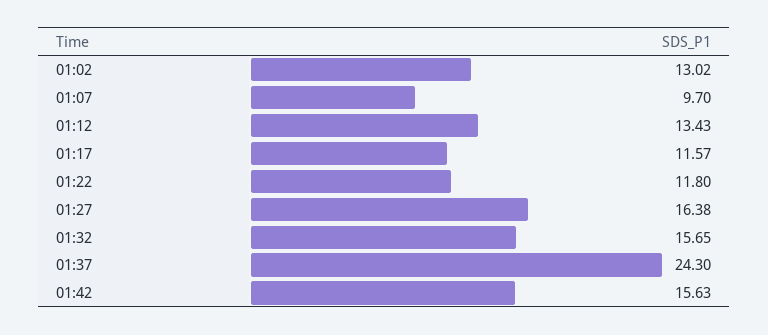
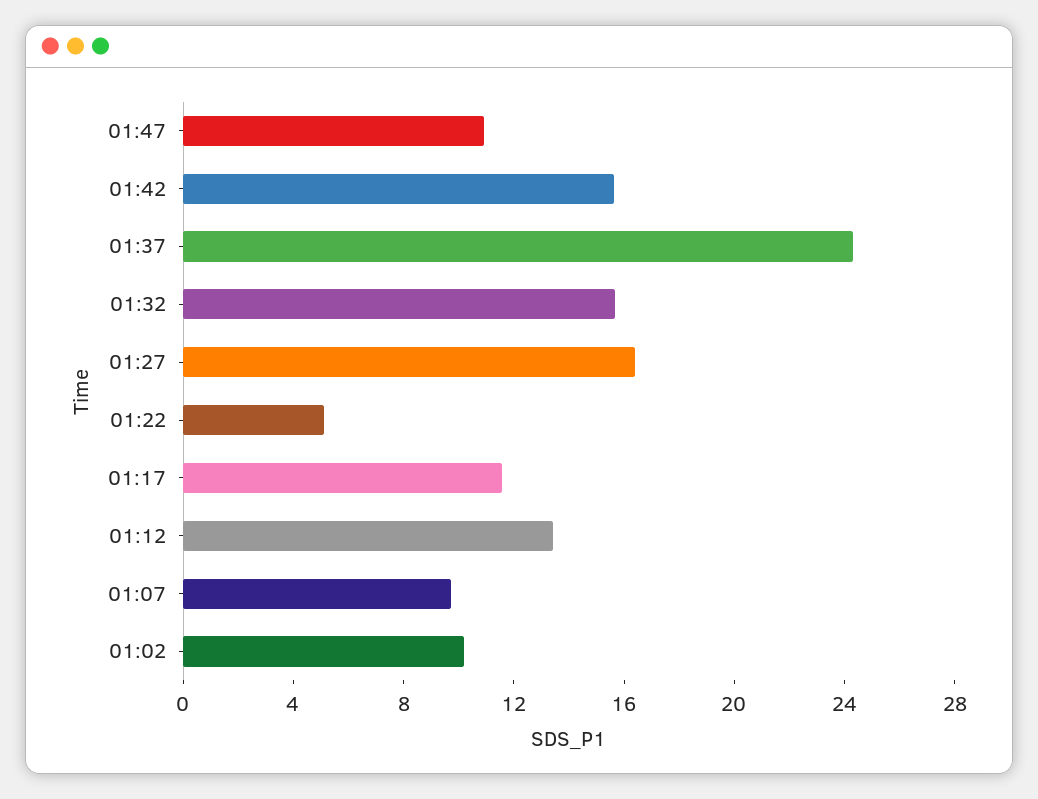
01:02: 13.02 -> 10
01:22: 11.8 -> 5
01:47: none -> 11

